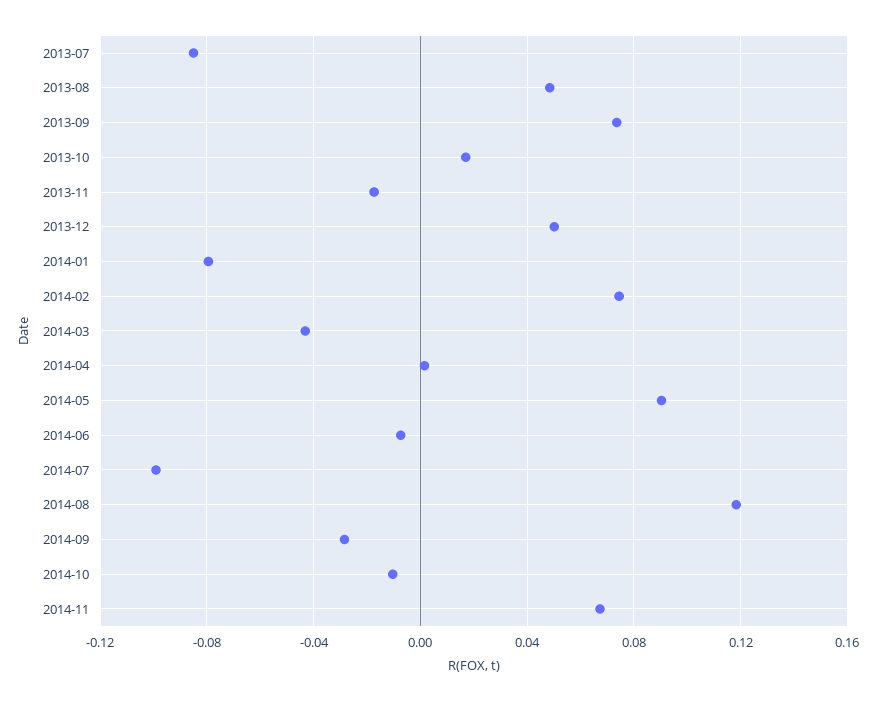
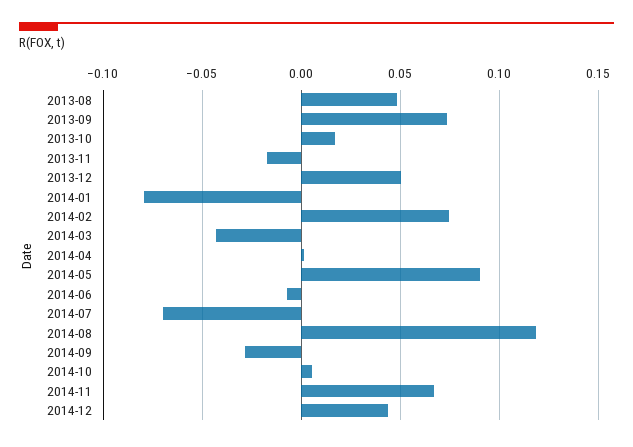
2013-07: -0.085 -> none
2014-07: -0.1 -> -0.07
2014-10: -0.01 -> 0.005
2014-12: none -> 0.045

